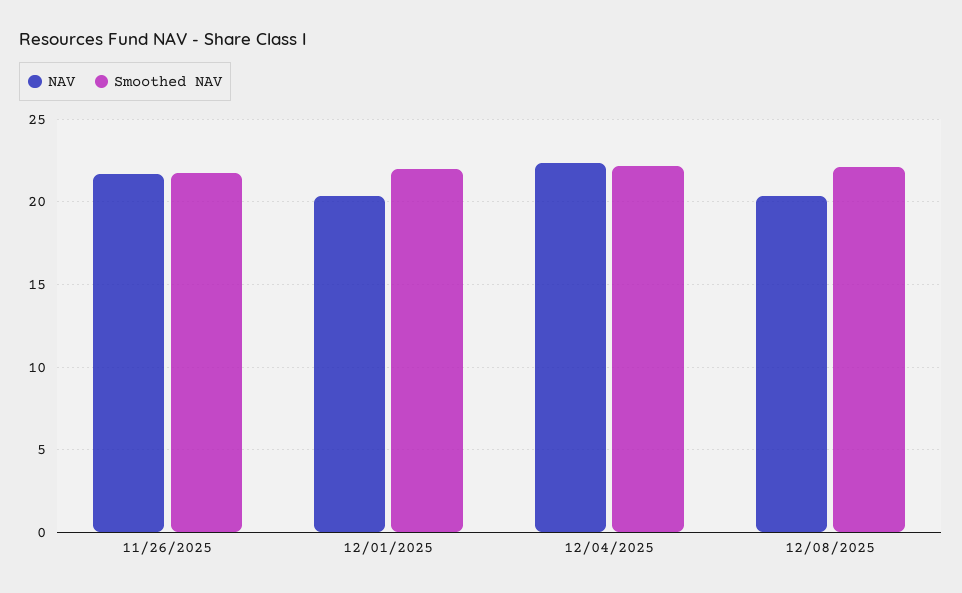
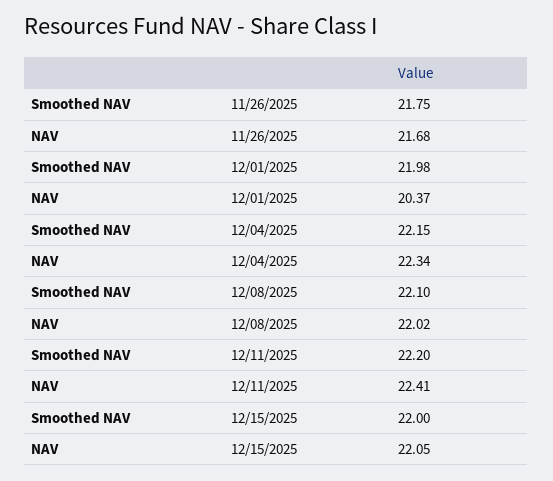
NAV, 12/08/2025: 20.5 -> 22.02
Smoothed NAV, 12/11/2025: none -> 22.2
NAV, 12/11/2025: none -> 22.41
Smoothed NAV, 12/15/2025: none -> 22
NAV, 12/15/2025: none -> 22.05

